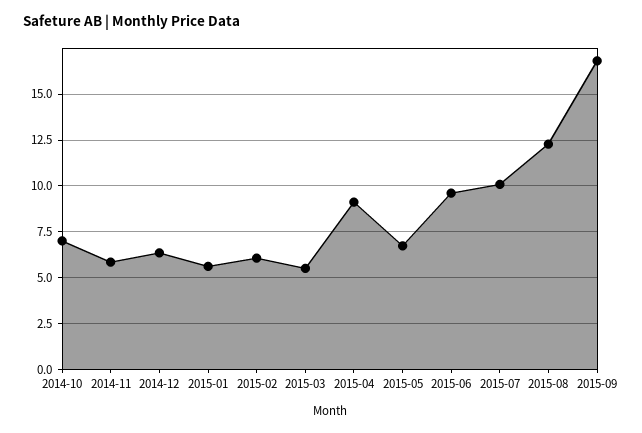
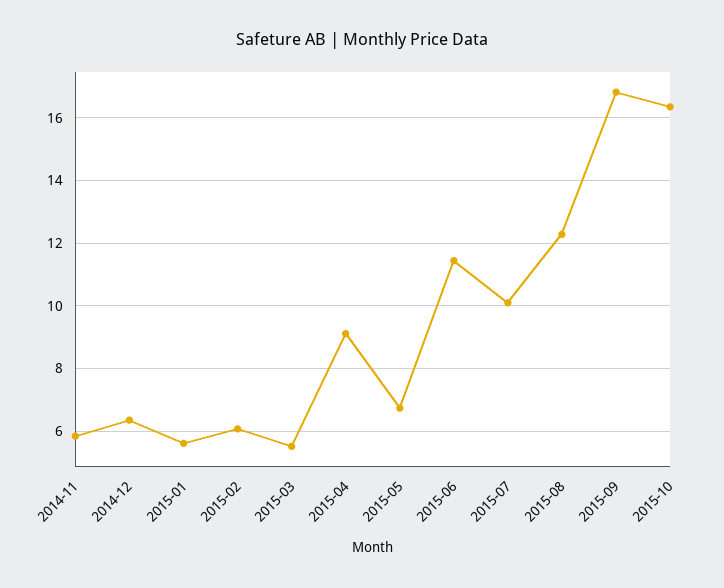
2014-10: 7 -> none
2015-06: 9.5 -> 11.4
2015-10: none -> 16.4

